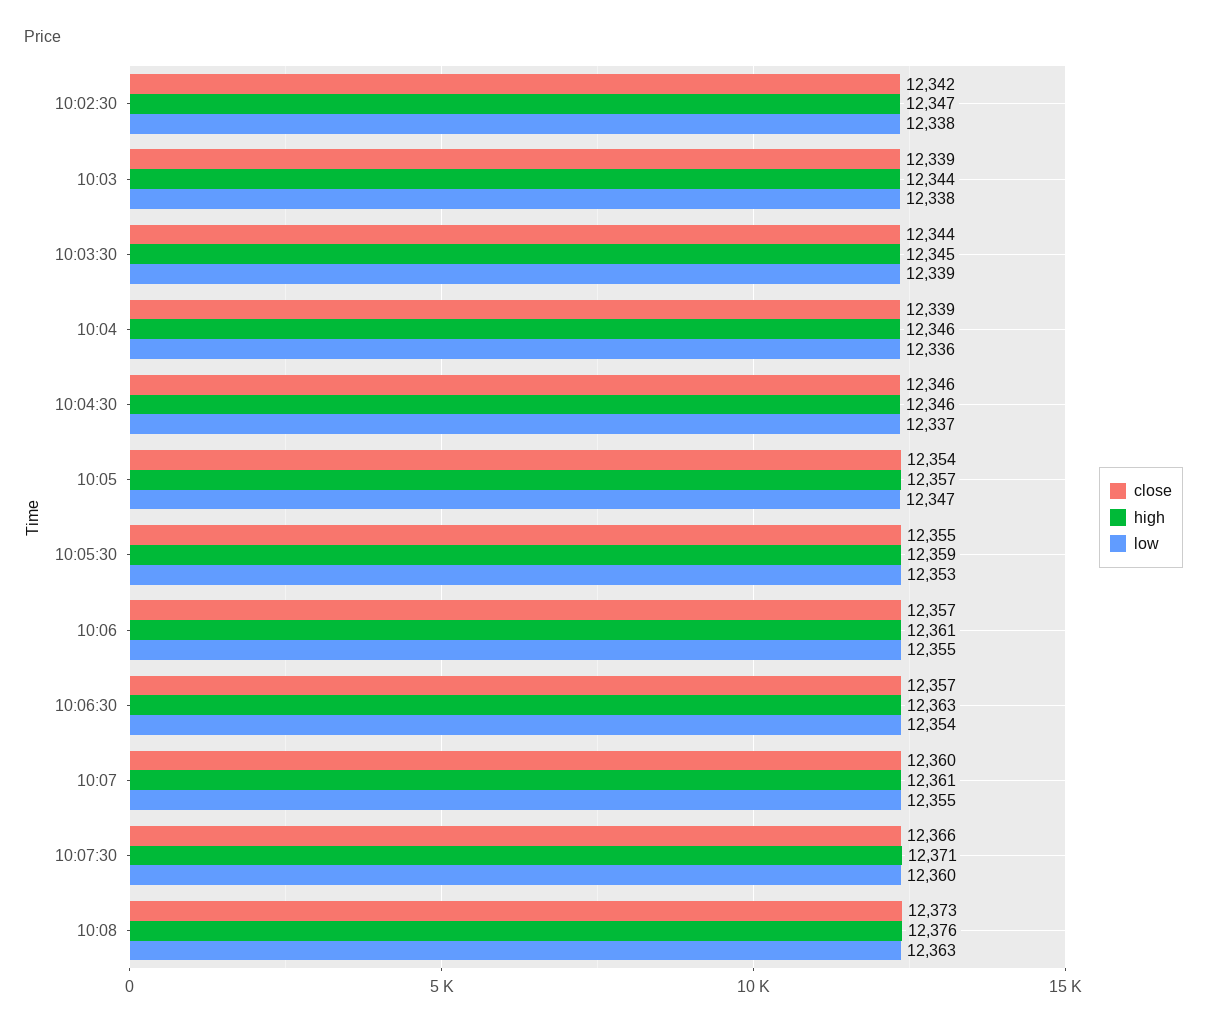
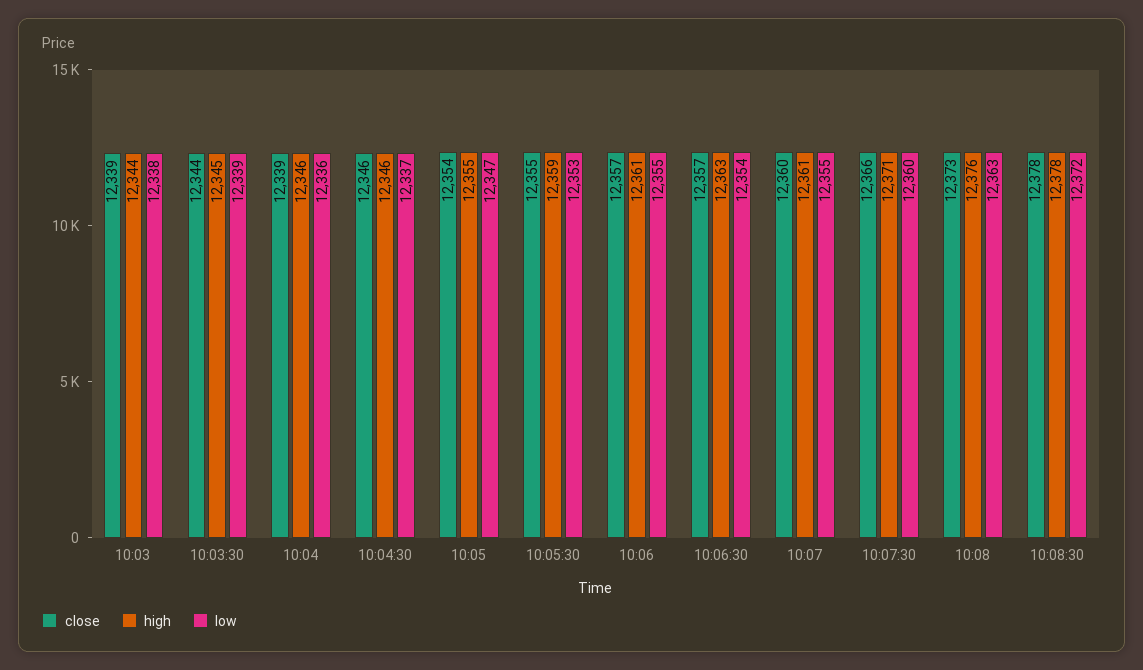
close, 10:02:30: 12342 -> none
high, 10:02:30: 12347 -> none
low, 10:02:30: 12338 -> none
high, 10:05: 12357 -> 12355
close, 10:08:30: none -> 12378
high, 10:08:30: none -> 12378
low, 10:08:30: none -> 12372

